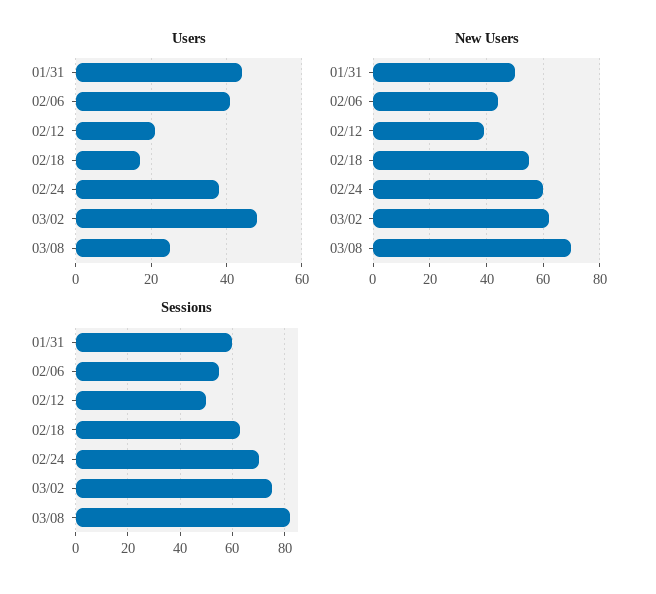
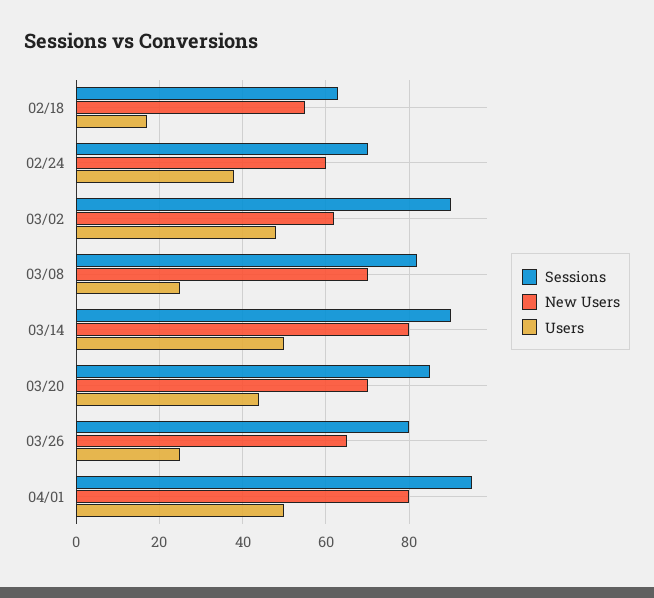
Users, 01/31: 45 -> none
Users, 02/06: 40 -> none
Users, 02/12: 20 -> none
New Users, 01/31: 50 -> none
New Users, 02/06: 45 -> none
New Users, 02/12: 40 -> none
Sessions, 01/31: 60 -> none
Sessions, 02/06: 55 -> none
Sessions, 02/12: 50 -> none
Sessions, 03/02: 75 -> 90
Sessions, 03/14: none -> 90
New Users, 03/14: none -> 80
Users, 03/14: none -> 50
Sessions, 03/20: none -> 85
New Users, 03/20: none -> 70
Users, 03/20: none -> 45
Sessions, 03/26: none -> 80
New Users, 03/26: none -> 65
Users, 03/26: none -> 25
Sessions, 04/01: none -> 95
New Users, 04/01: none -> 80
Users, 04/01: none -> 50

